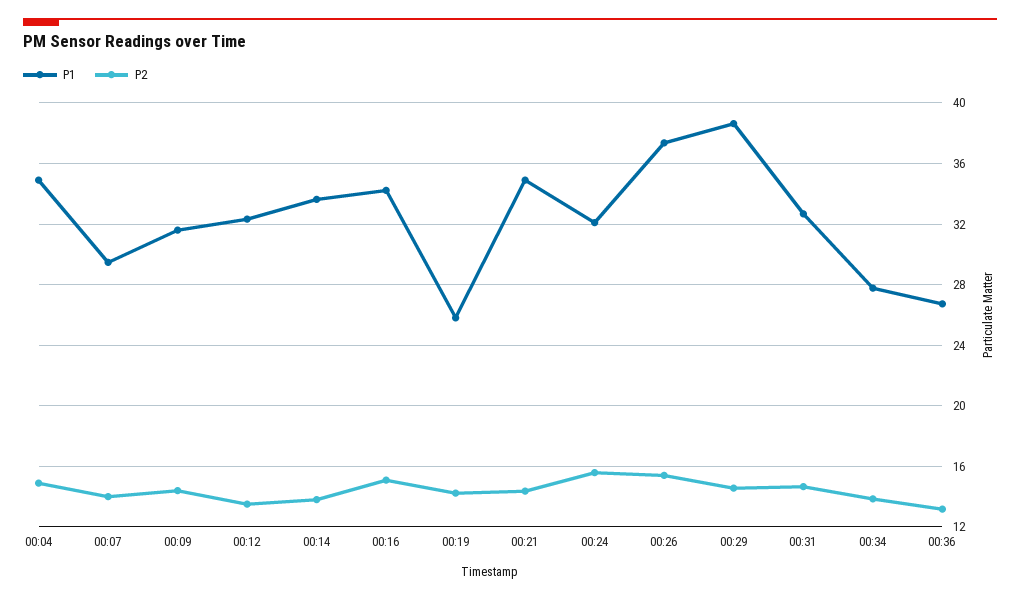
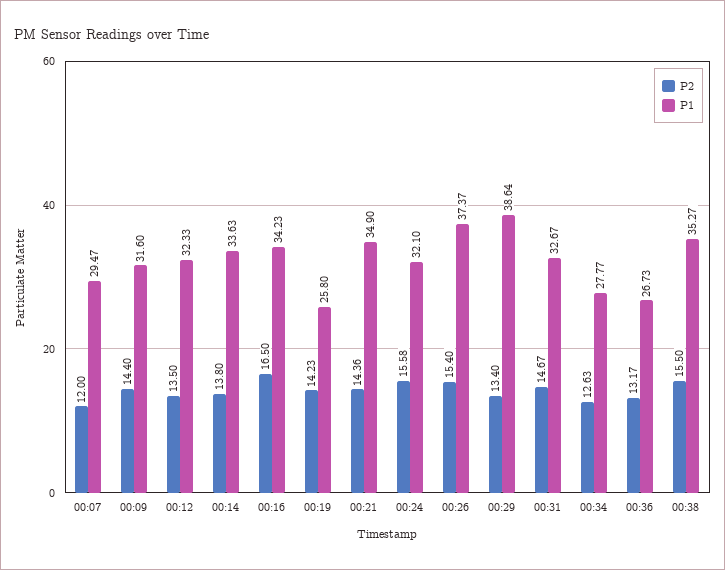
P1, 00:04: 35 -> none
P2, 00:04: 15 -> none
P2, 00:07: 14 -> 12
P2, 00:16: 15 -> 16.5
P2, 00:29: 14.5 -> 13.4
P2, 00:34: 14 -> 12.63
P2, 00:38: none -> 15.5
P1, 00:38: none -> 35.27

